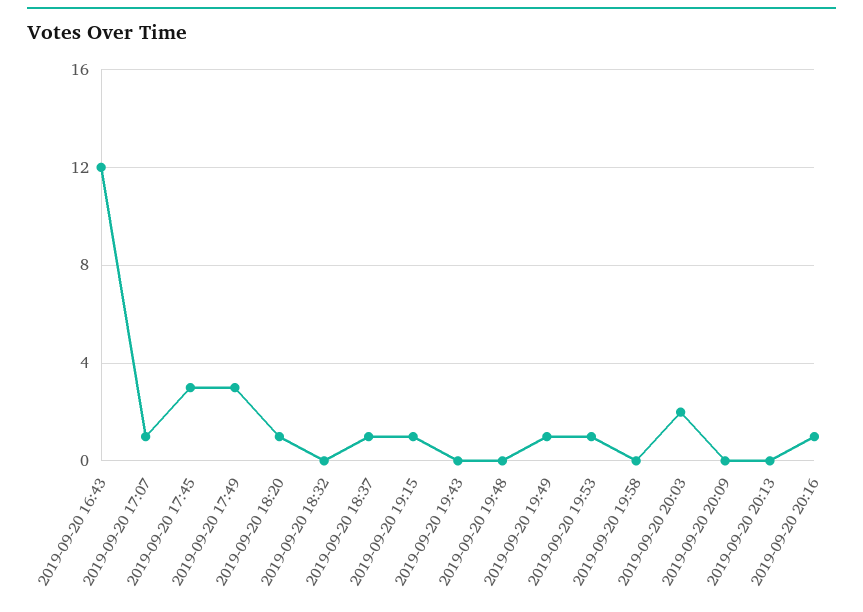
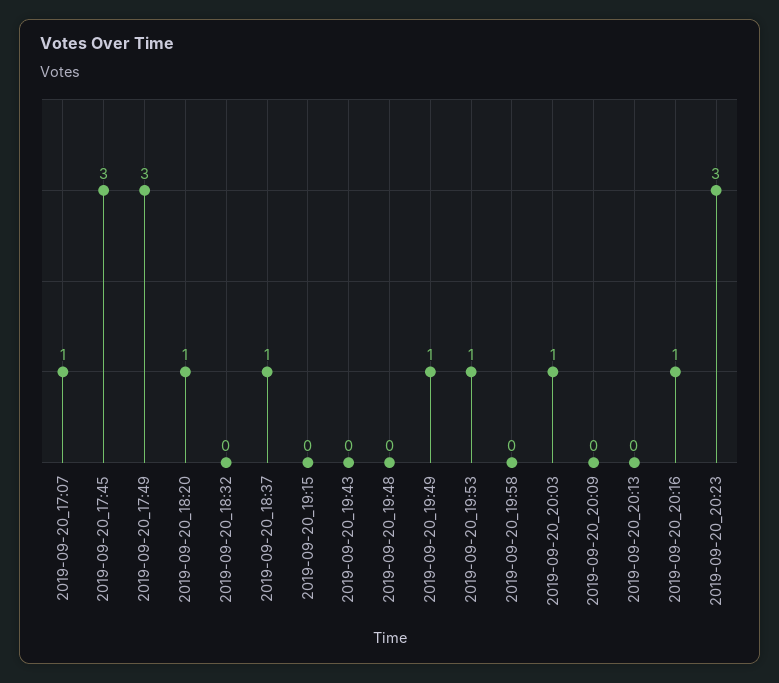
2019-09-20 16:43: 12 -> none
2019-09-20 19:15: 1 -> 0
2019-09-20 20:03: 2 -> 1
2019-09-20_20:23: none -> 3

